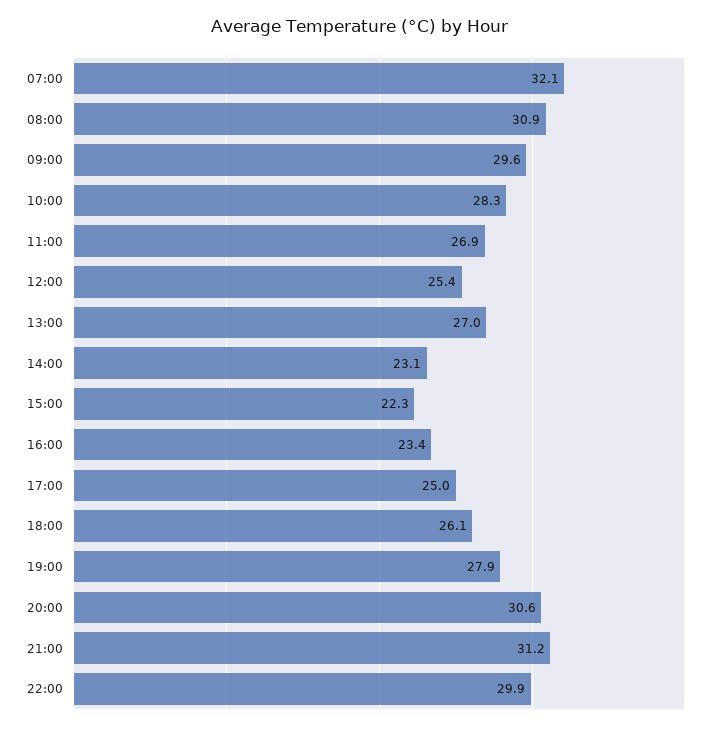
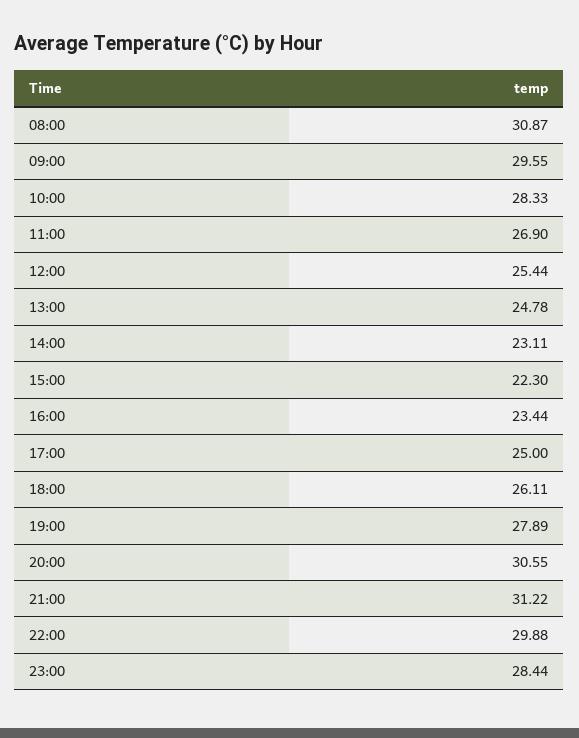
07:00: 32.1 -> none
13:00: 27 -> 24.78
23:00: none -> 28.44

